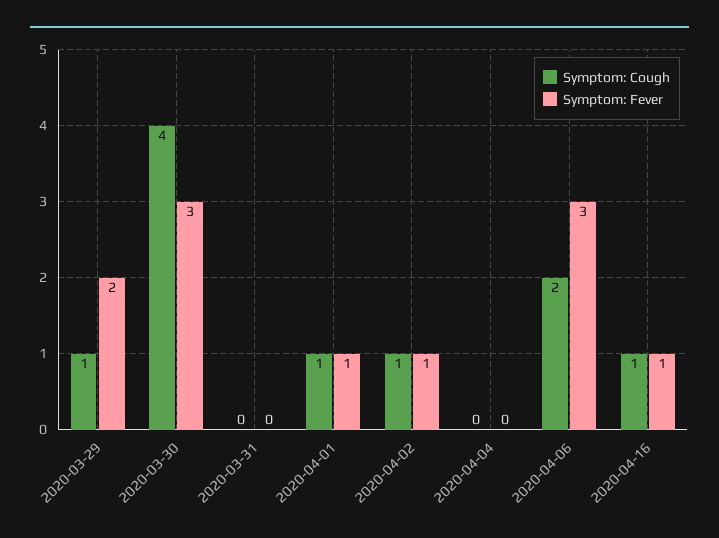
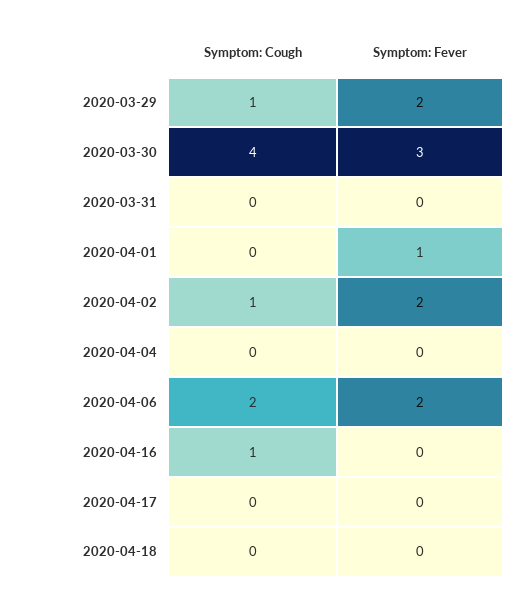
Symptom: Cough, 2020-04-01: 1 -> 0
Symptom: Fever, 2020-04-02: 1 -> 2
Symptom: Fever, 2020-04-06: 3 -> 2
Symptom: Fever, 2020-04-16: 1 -> 0
Symptom: Cough, 2020-04-17: none -> 0
Symptom: Fever, 2020-04-17: none -> 0
Symptom: Cough, 2020-04-18: none -> 0
Symptom: Fever, 2020-04-18: none -> 0

